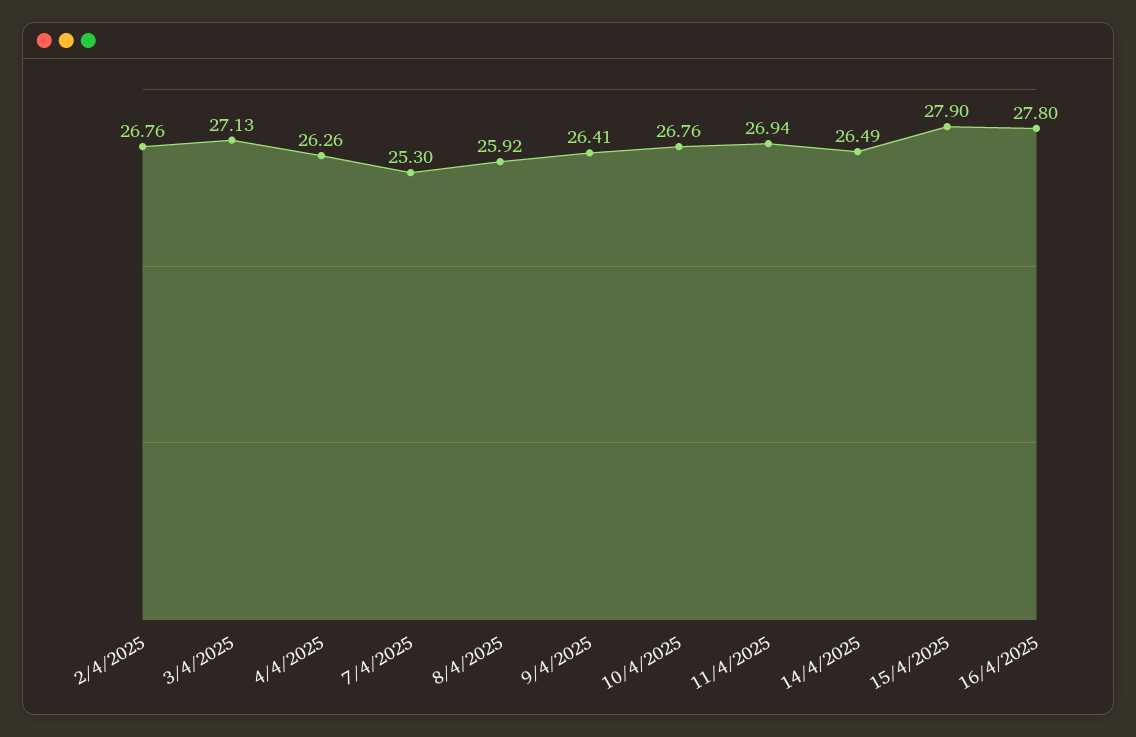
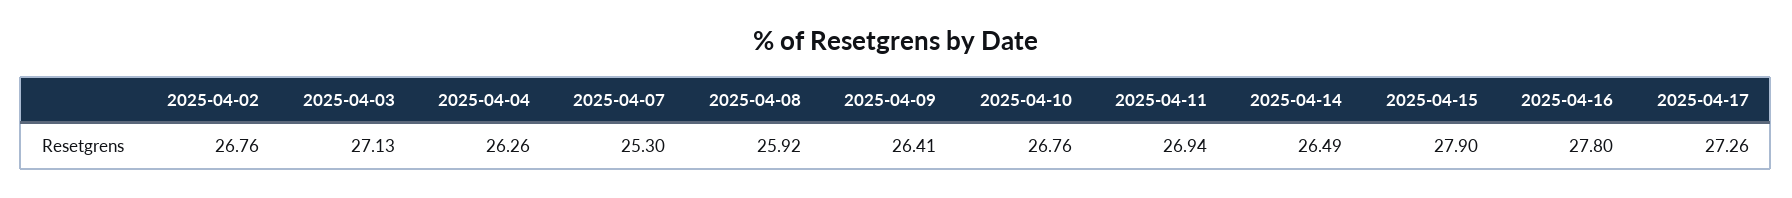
2025-04-17: none -> 27.26

